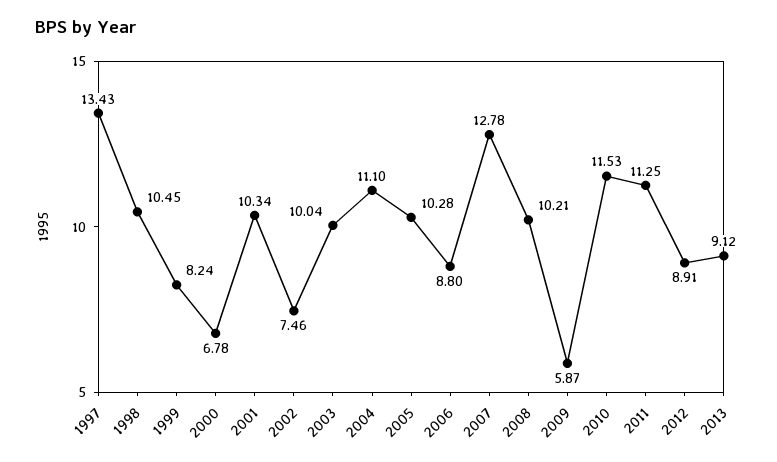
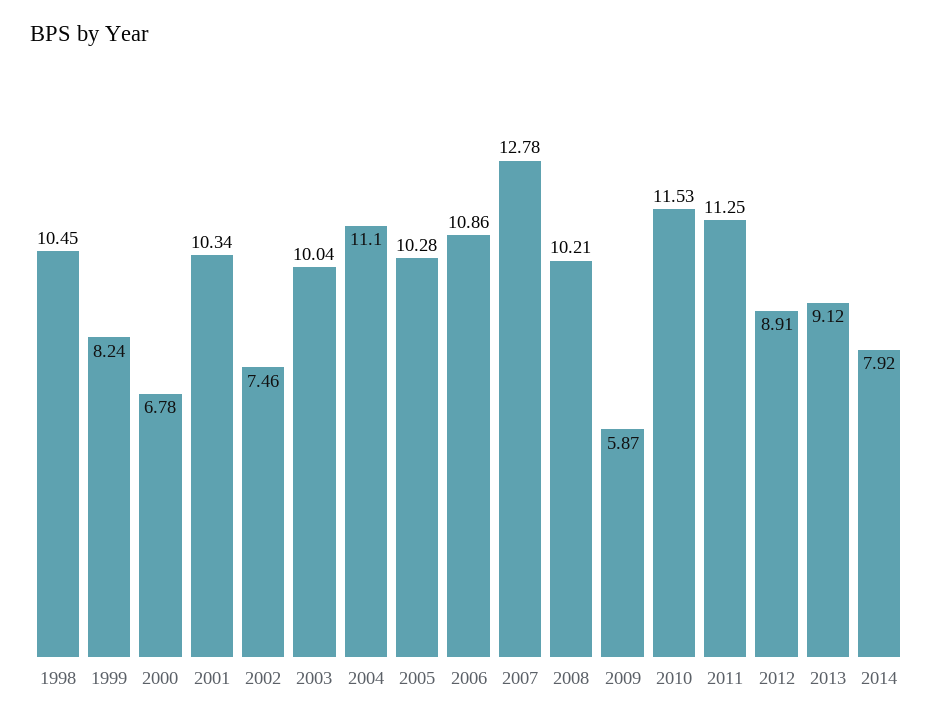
1997: 13.43 -> none
2006: 8.8 -> 10.86
2014: none -> 7.92

